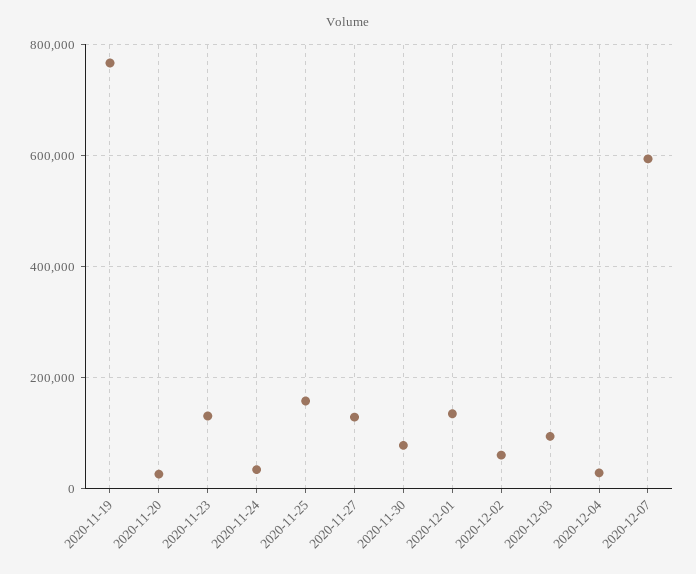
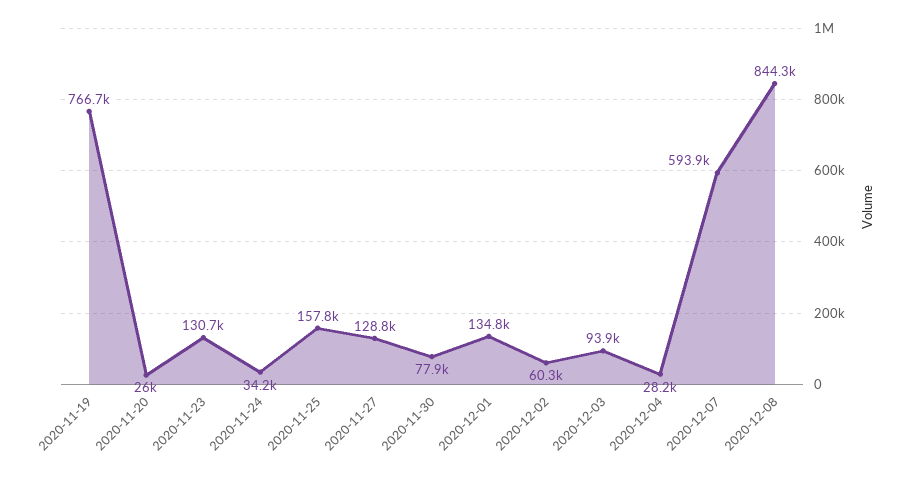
2020-12-08: none -> 844300

